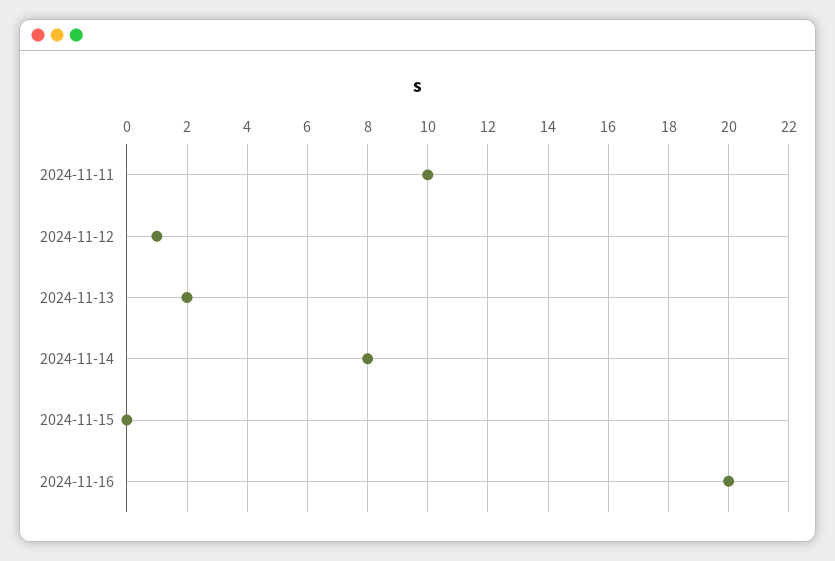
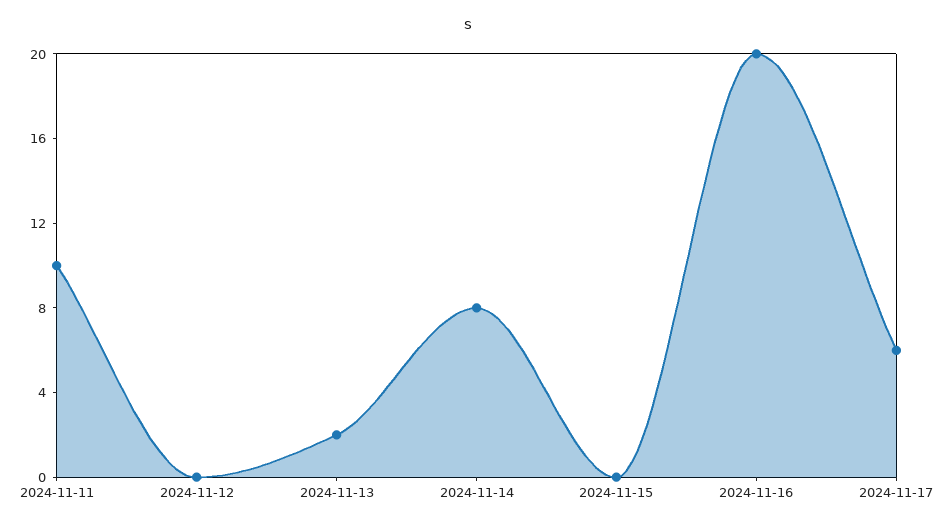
2024-11-12: 1 -> 0
2024-11-17: none -> 6

